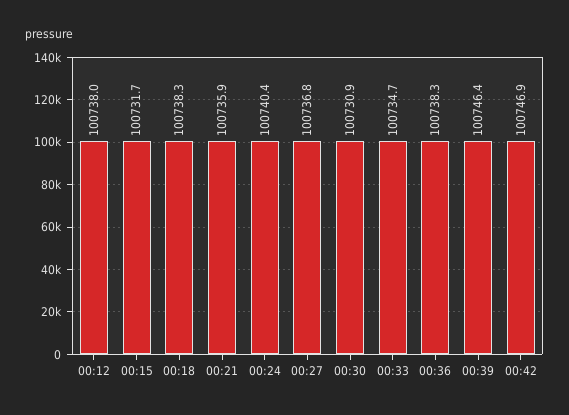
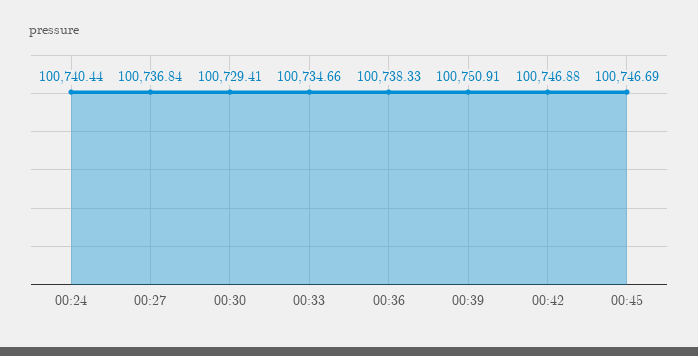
00:12: 100738 -> none
00:15: 100731.7 -> none
00:18: 100738.3 -> none
00:21: 100735.9 -> none
00:30: 100730.9 -> 100729.41
00:39: 100746.4 -> 100750.91
00:45: none -> 100746.69

